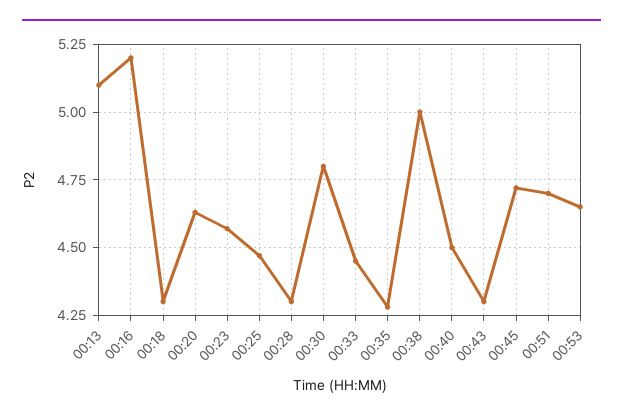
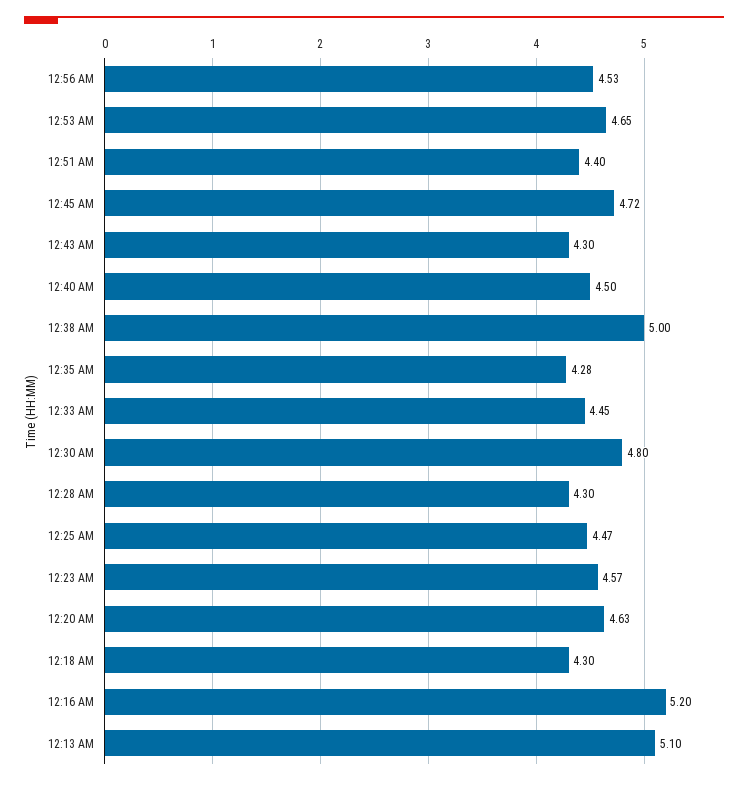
00:51: 4.7 -> 4.4
12:56 AM: none -> 4.53

